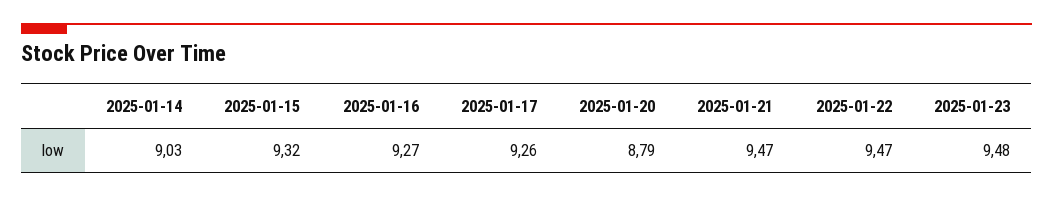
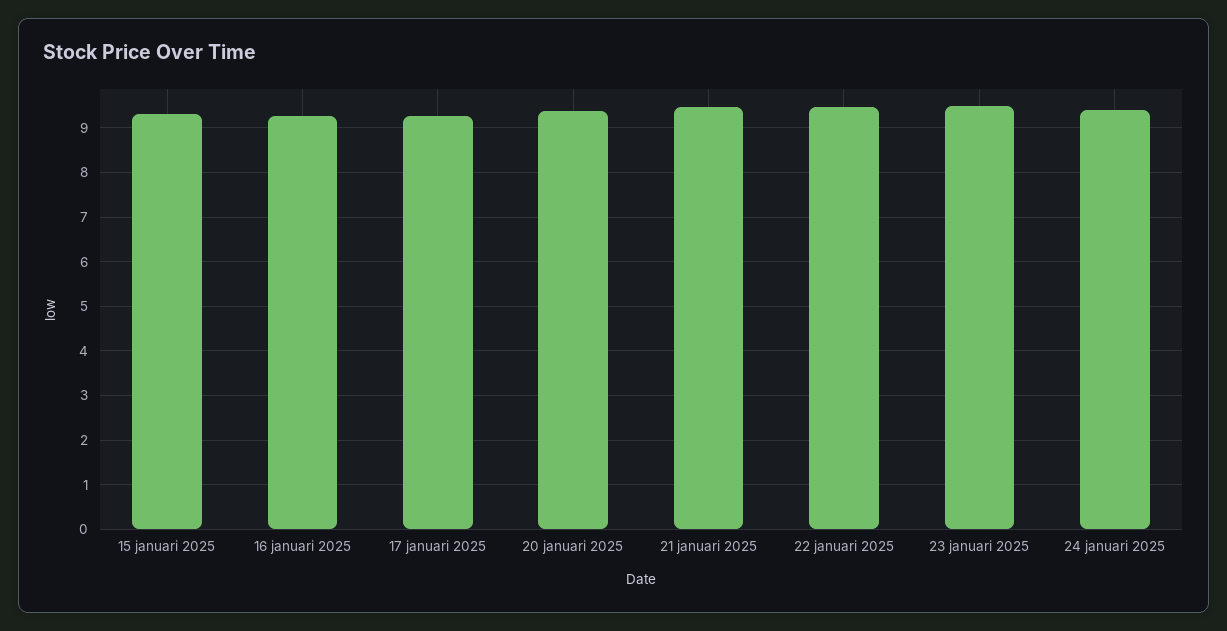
2025-01-14: 9.03 -> none
2025-01-20: 8.79 -> 9.4
24 januari 2025: none -> 9.4

